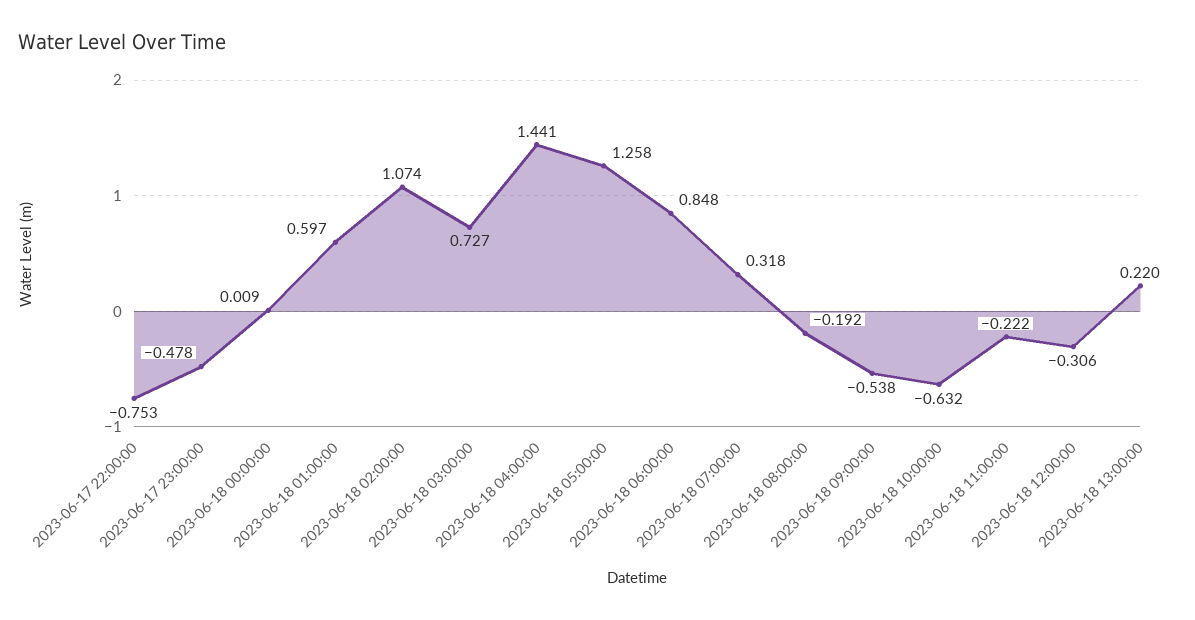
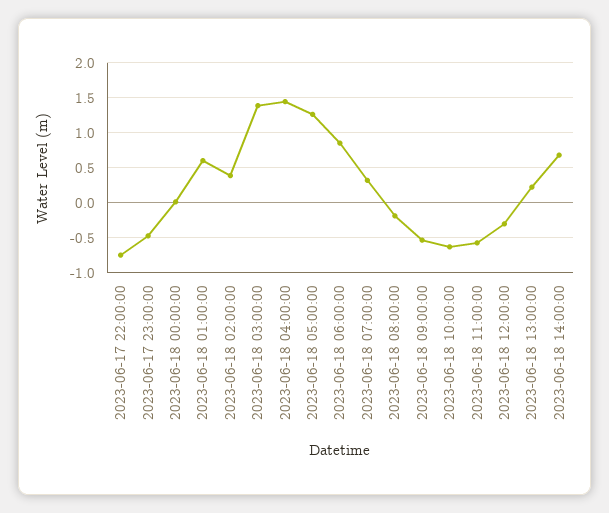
2023-06-18 02:00:00: 1.074 -> 0.4
2023-06-18 03:00:00: 0.727 -> 1.4
2023-06-18 11:00:00: -0.222 -> -0.6
2023-06-18 14:00:00: none -> 0.7

